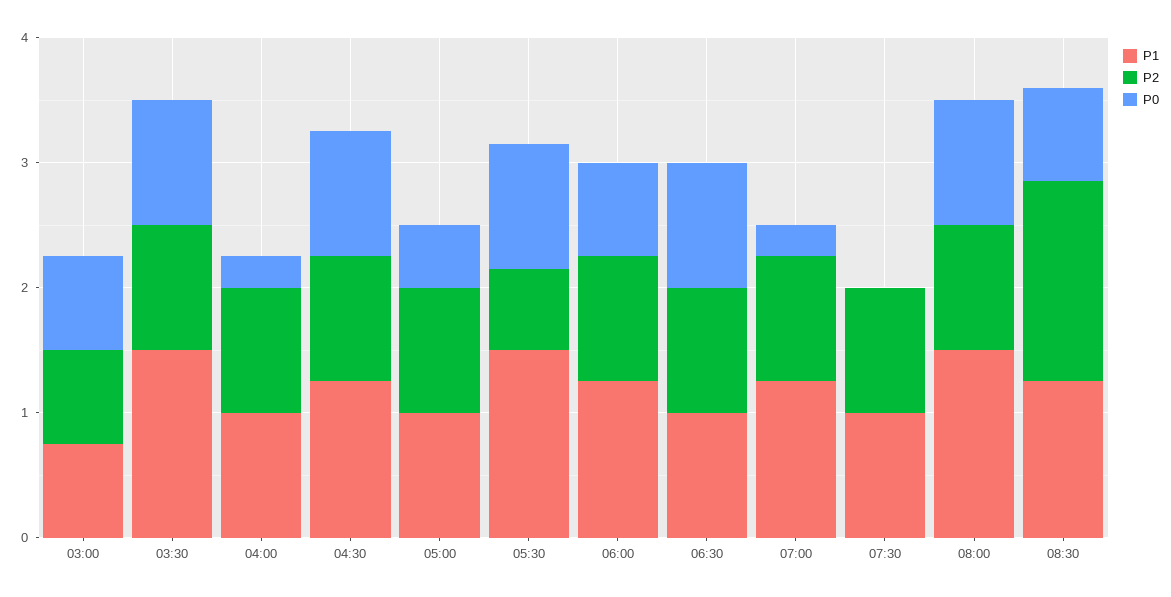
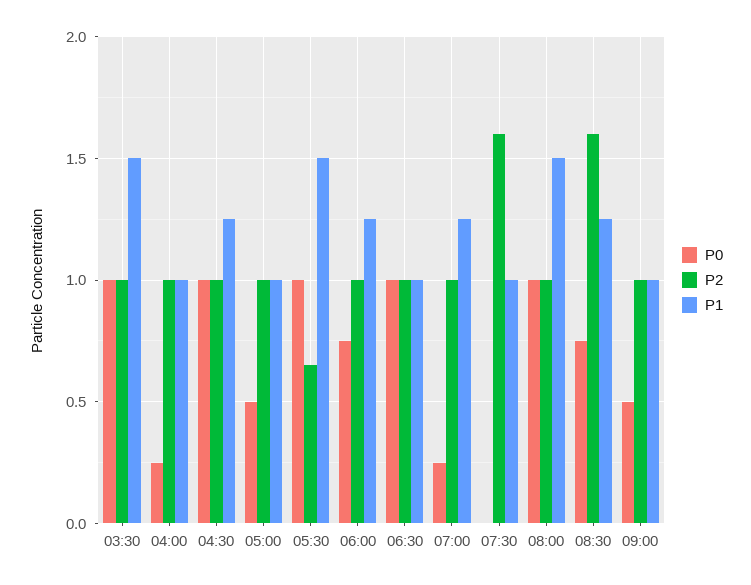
P1, 03:00: 0.8 -> none
P2, 03:00: 0.8 -> none
P0, 03:00: 0.8 -> none
P2, 07:30: 1 -> 1.6
P0, 09:00: none -> 0.5
P2, 09:00: none -> 1
P1, 09:00: none -> 1

